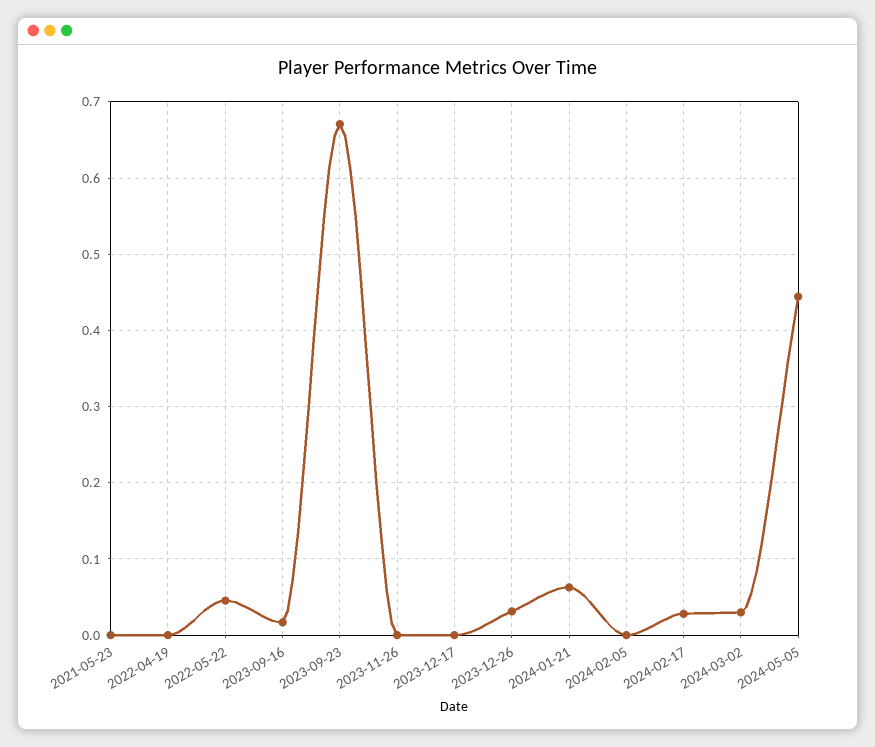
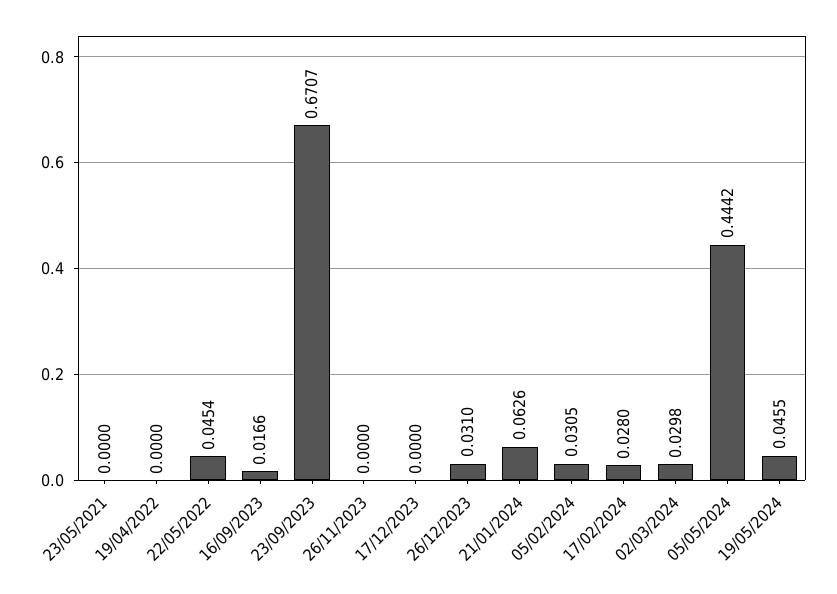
2024-02-05: 0 -> 0.0305
19/05/2024: none -> 0.0455

